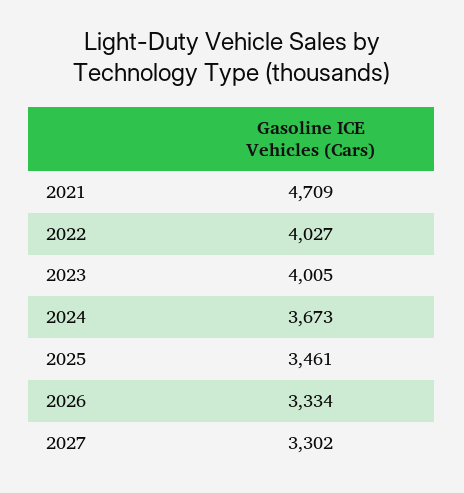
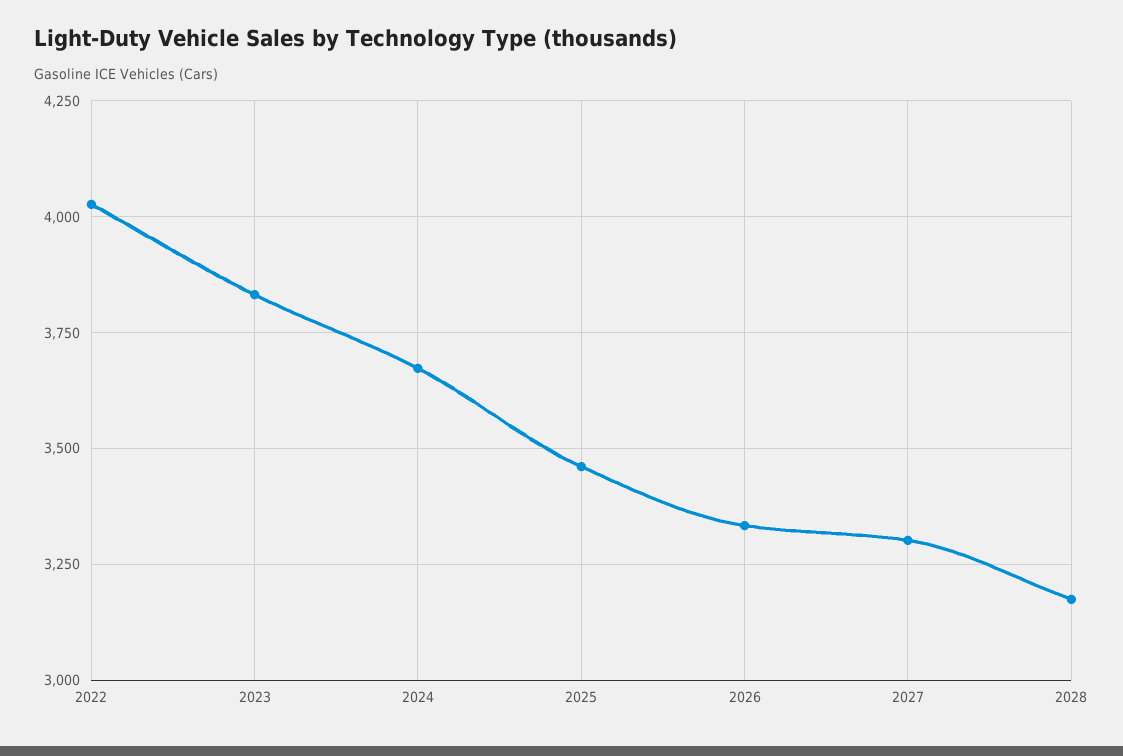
2021: 4709 -> none
2023: 4005 -> 3825
2028: none -> 3175

